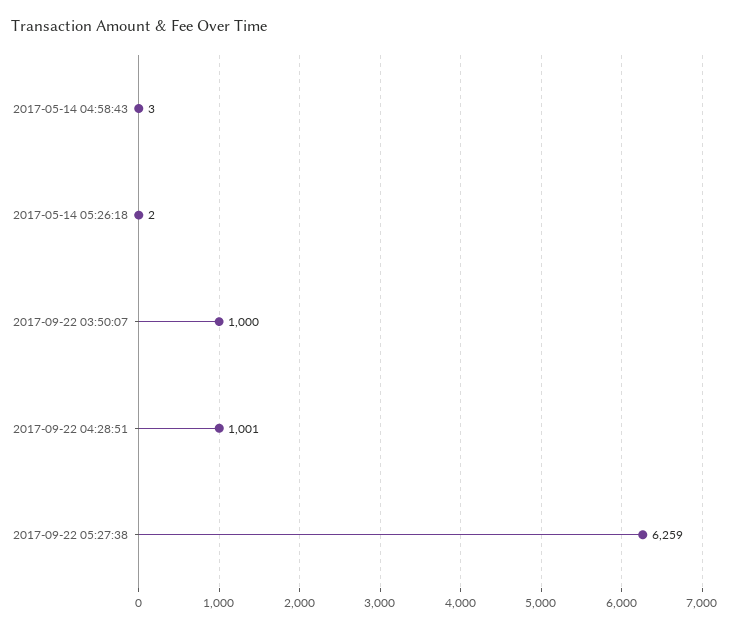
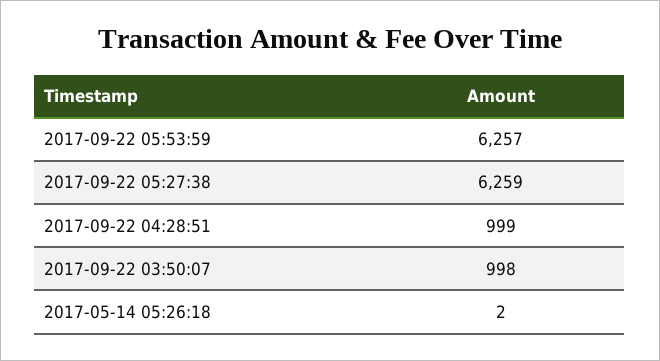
2017-05-14 04:58:43: 3 -> none
2017-09-22 03:50:07: 1000 -> 998
2017-09-22 04:28:51: 1001 -> 999
2017-09-22 05:53:59: none -> 6257

